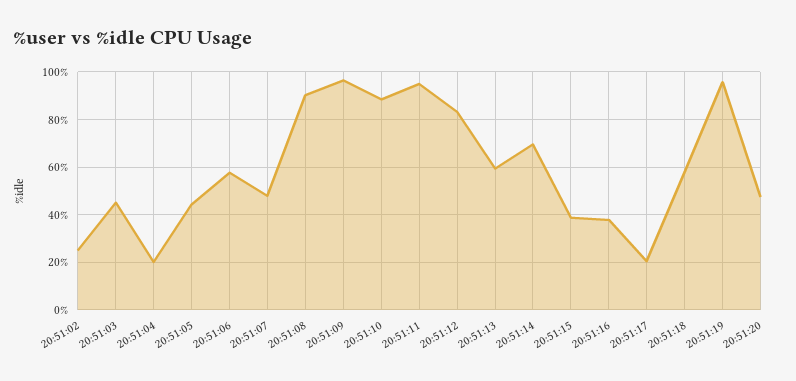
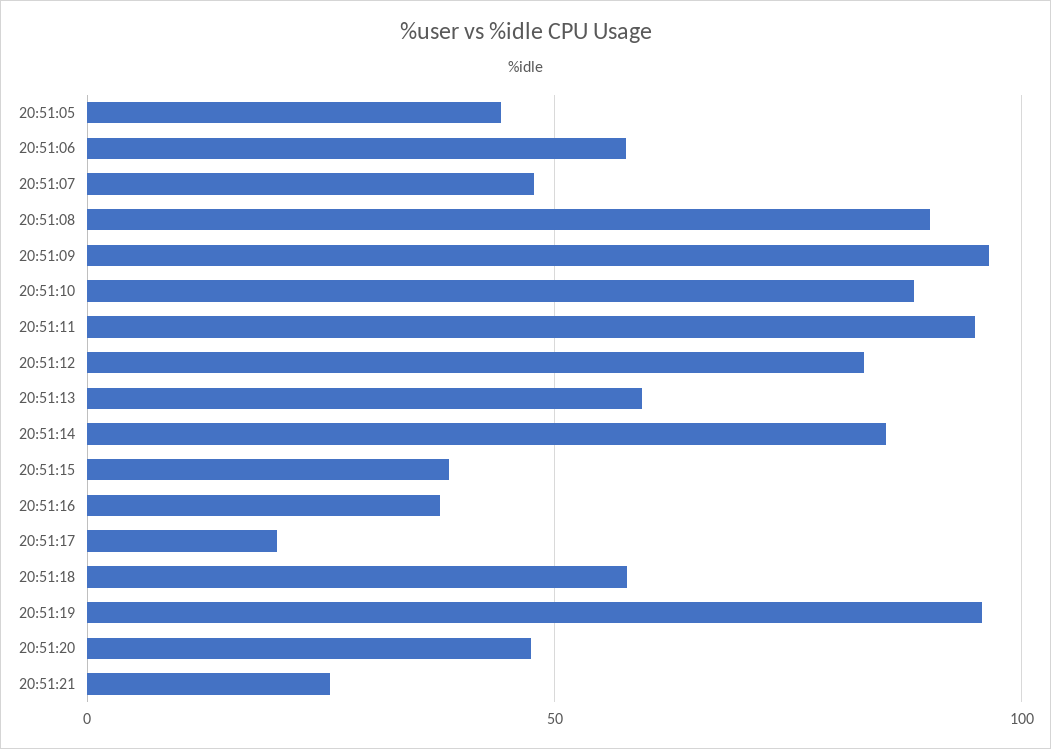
20:51:02: 25 -> none
20:51:03: 45 -> none
20:51:04: 20 -> none
20:51:14: 70 -> 85
20:51:21: none -> 25

